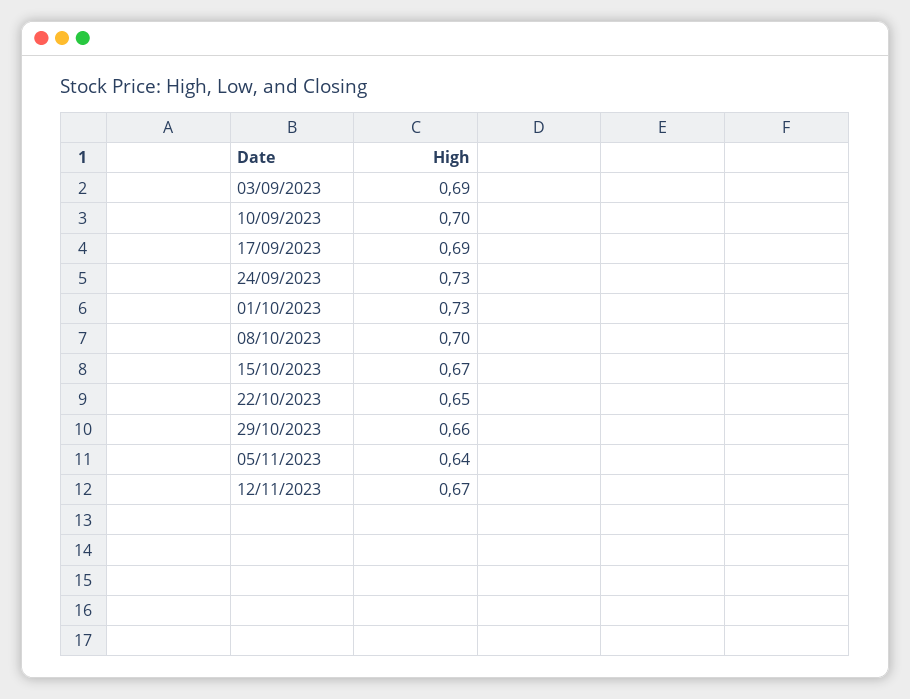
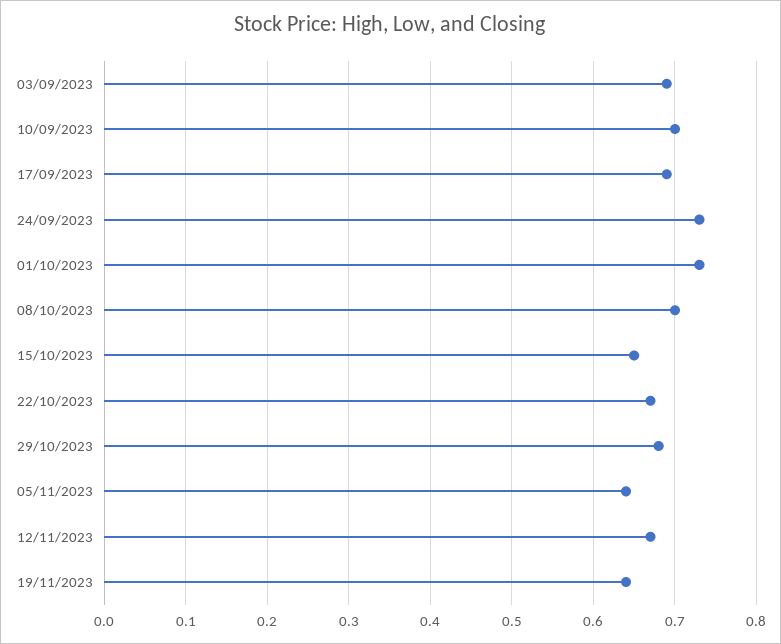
15/10/2023: 0.67 -> 0.65
22/10/2023: 0.65 -> 0.67
29/10/2023: 0.66 -> 0.68
19/11/2023: none -> 0.64

